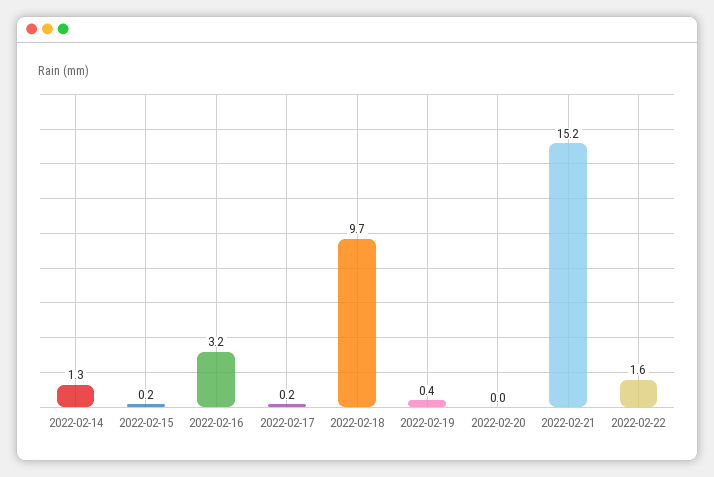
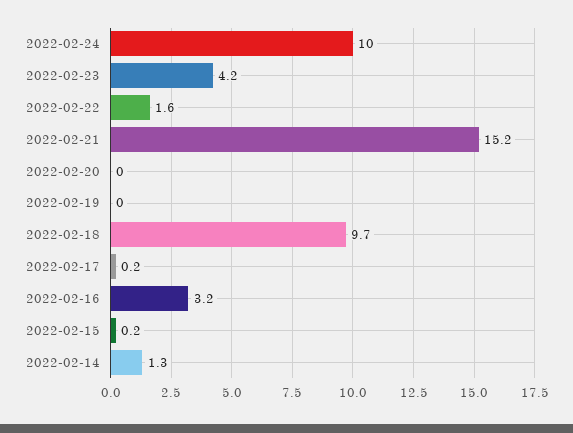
2022-02-19: 0.4 -> 0
2022-02-24: none -> 10
2022-02-23: none -> 4.2

